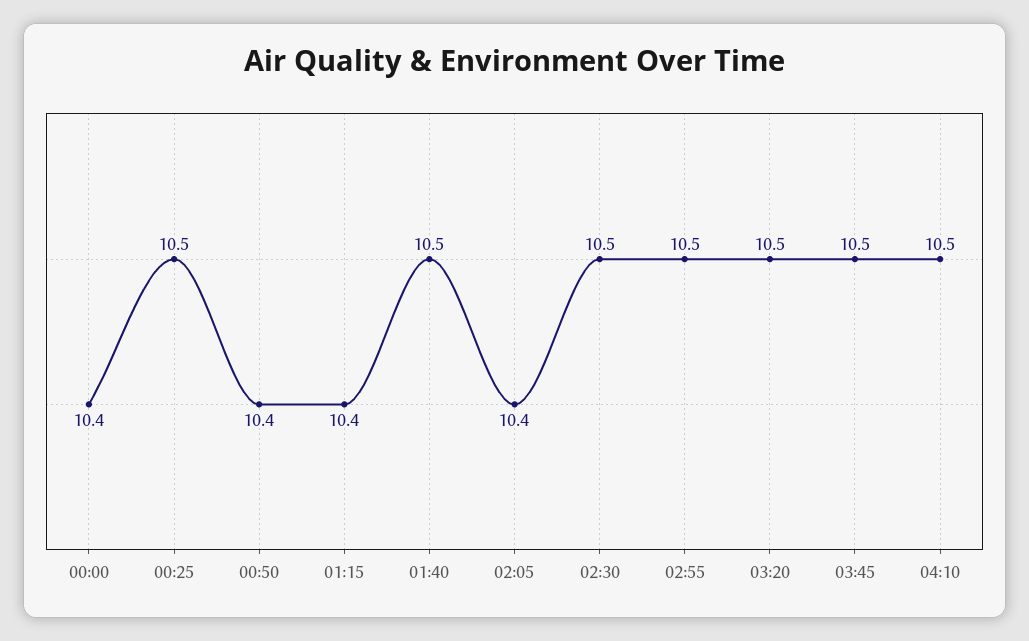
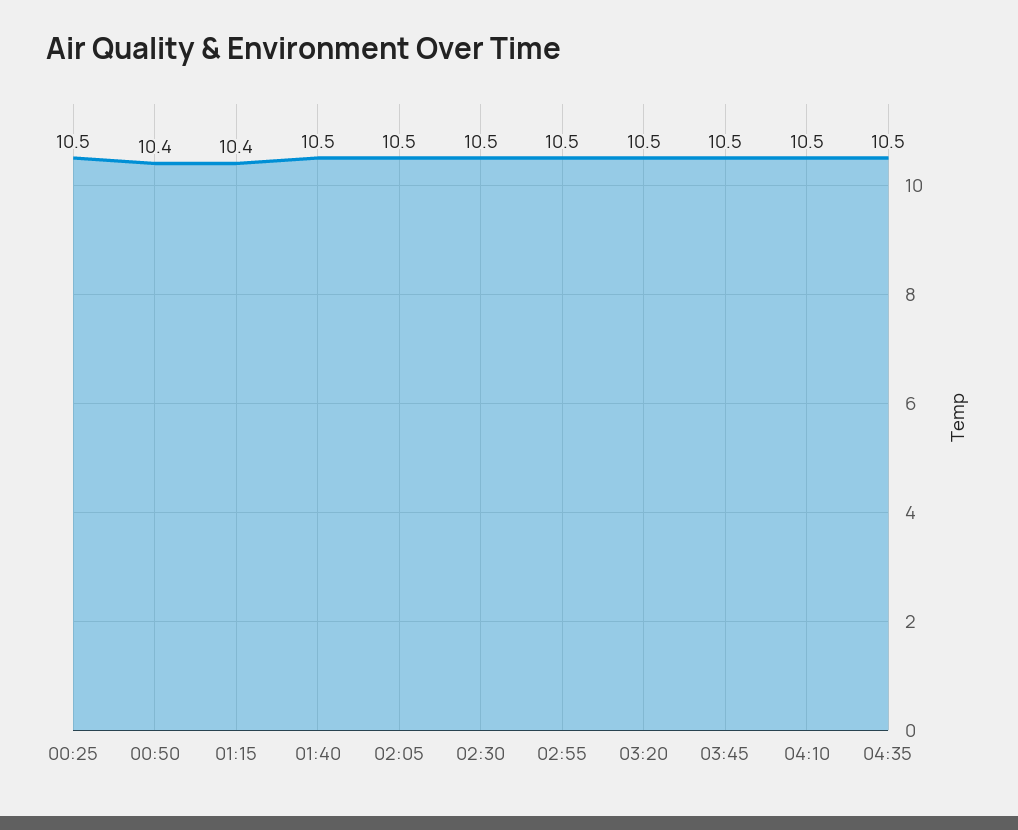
00:00: 10.4 -> none
02:05: 10.4 -> 10.5
04:35: none -> 10.5

